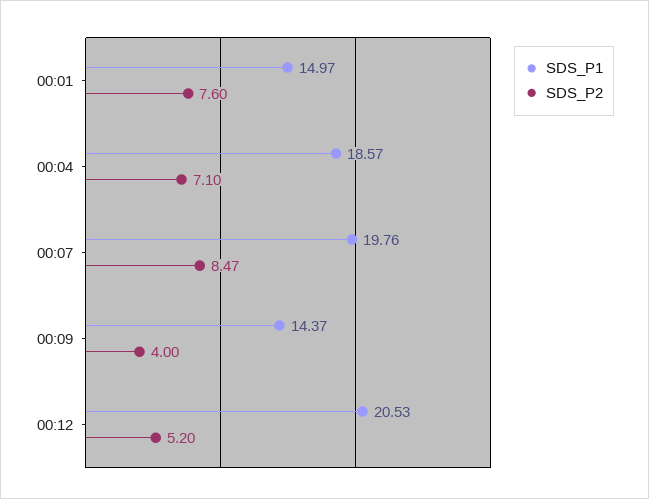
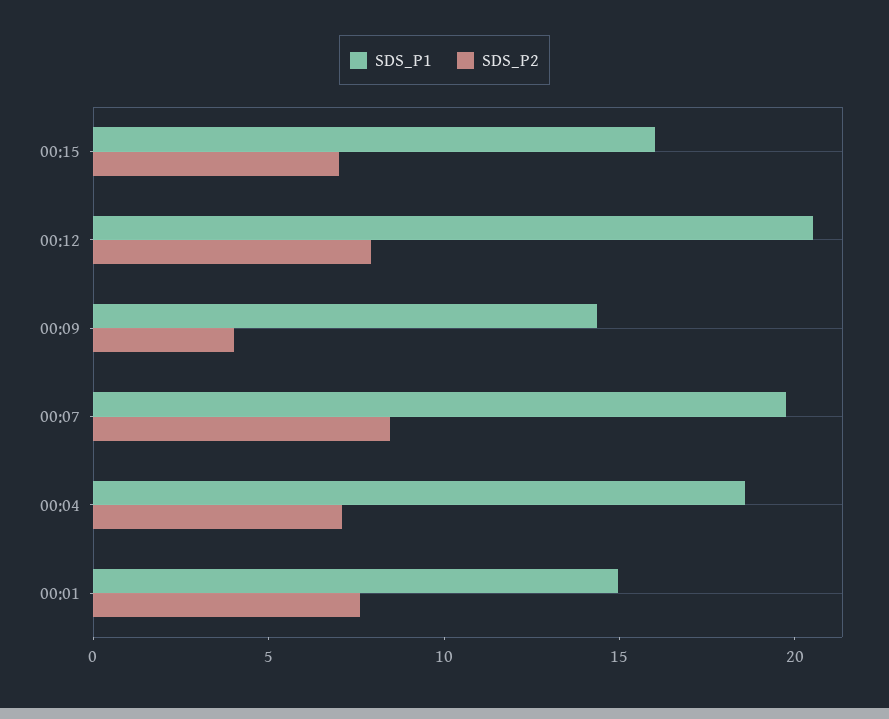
SDS_P2, 00:12: 5.2 -> 8
SDS_P1, 00:15: none -> 16
SDS_P2, 00:15: none -> 7

